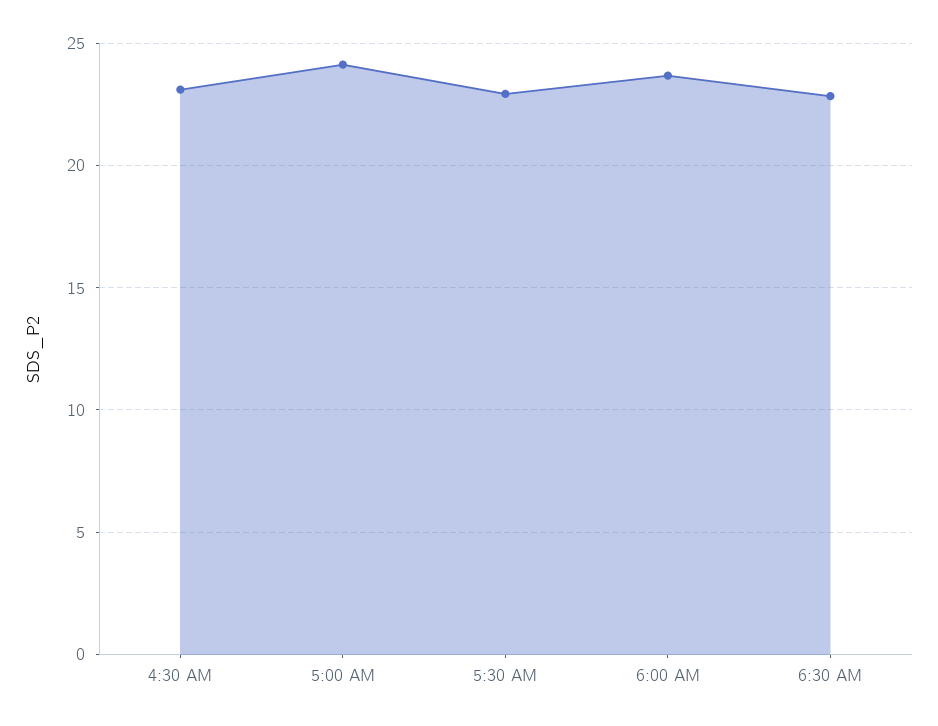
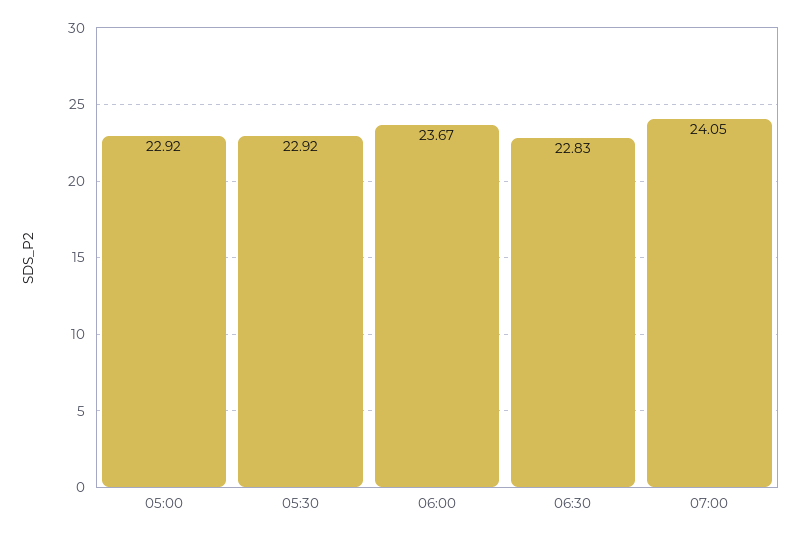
4:30 AM: 23 -> none
5:00 AM: 24 -> 22.92
07:00: none -> 24.05

